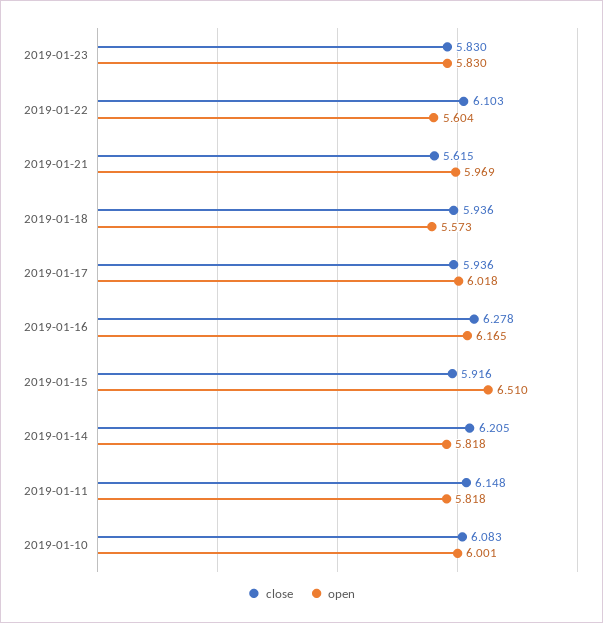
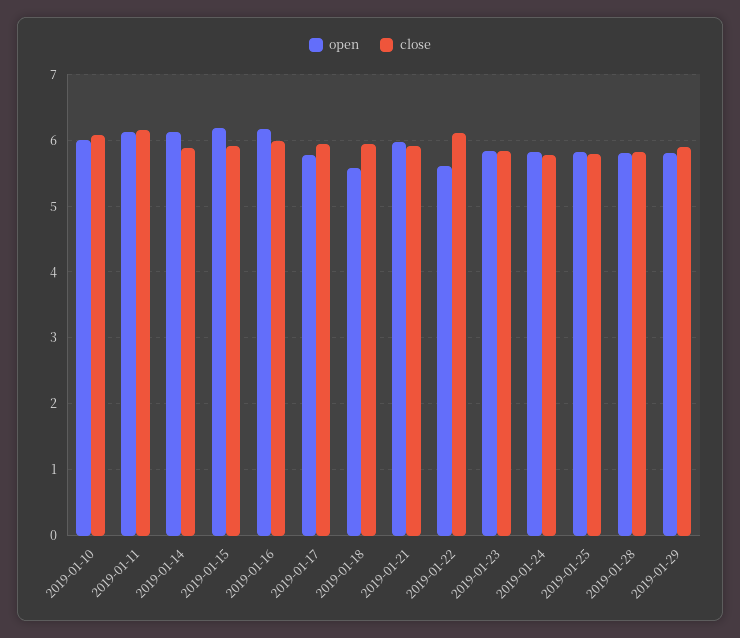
close, 2019-01-21: 5.615 -> 5.9
open, 2019-01-17: 6.018 -> 5.8
close, 2019-01-16: 6.278 -> 6
open, 2019-01-15: 6.51 -> 6.2
close, 2019-01-14: 6.205 -> 5.9
open, 2019-01-14: 5.818 -> 6.1
open, 2019-01-11: 5.818 -> 6.1
open, 2019-01-24: none -> 5.8
close, 2019-01-24: none -> 5.8
open, 2019-01-25: none -> 5.8
close, 2019-01-25: none -> 5.8
open, 2019-01-28: none -> 5.8
close, 2019-01-28: none -> 5.8
open, 2019-01-29: none -> 5.8
close, 2019-01-29: none -> 5.9

